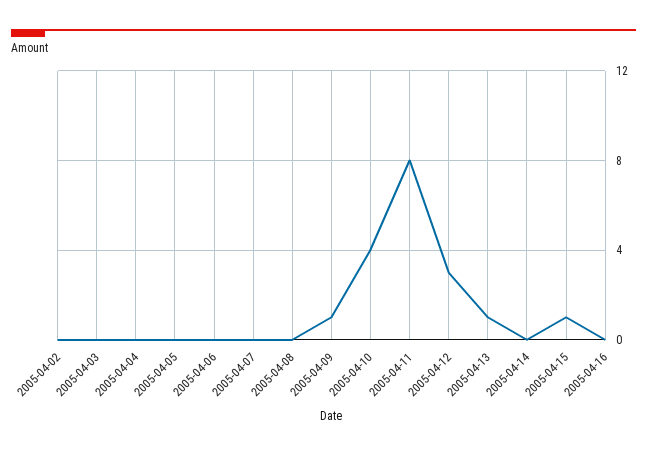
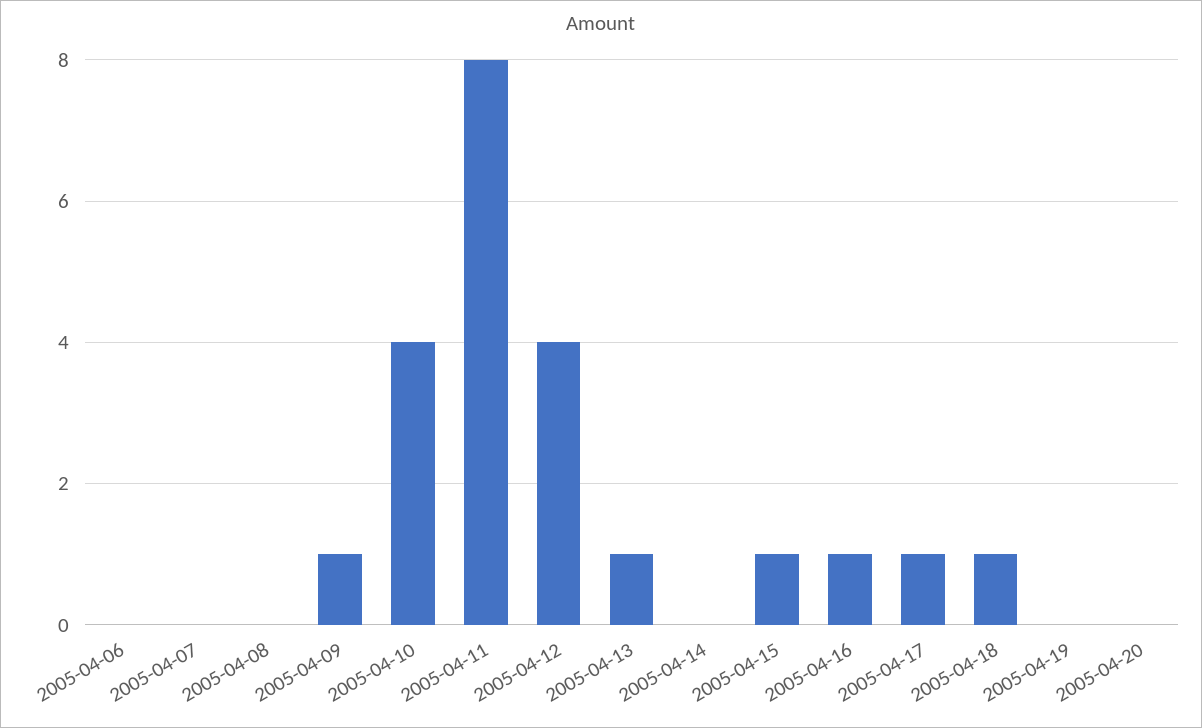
2005-04-02: 0 -> none
2005-04-03: 0 -> none
2005-04-04: 0 -> none
2005-04-05: 0 -> none
2005-04-12: 3 -> 4
2005-04-16: 0 -> 1
2005-04-17: none -> 1
2005-04-18: none -> 1
2005-04-19: none -> 0
2005-04-20: none -> 0

